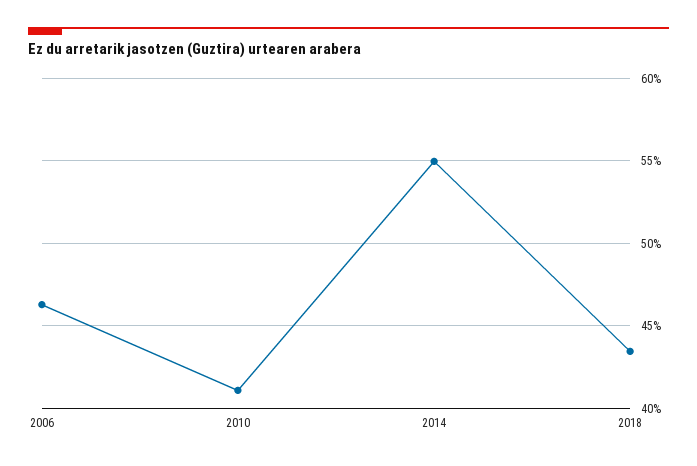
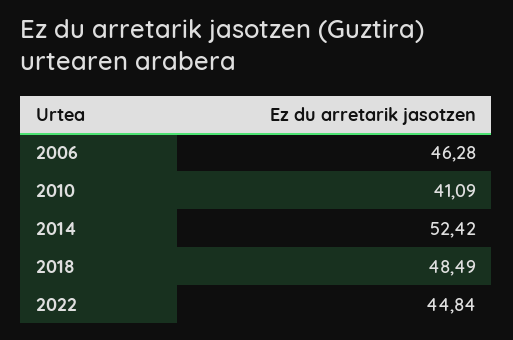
2014: 55 -> 52.42
2018: 43.5 -> 48.49
2022: none -> 44.84

